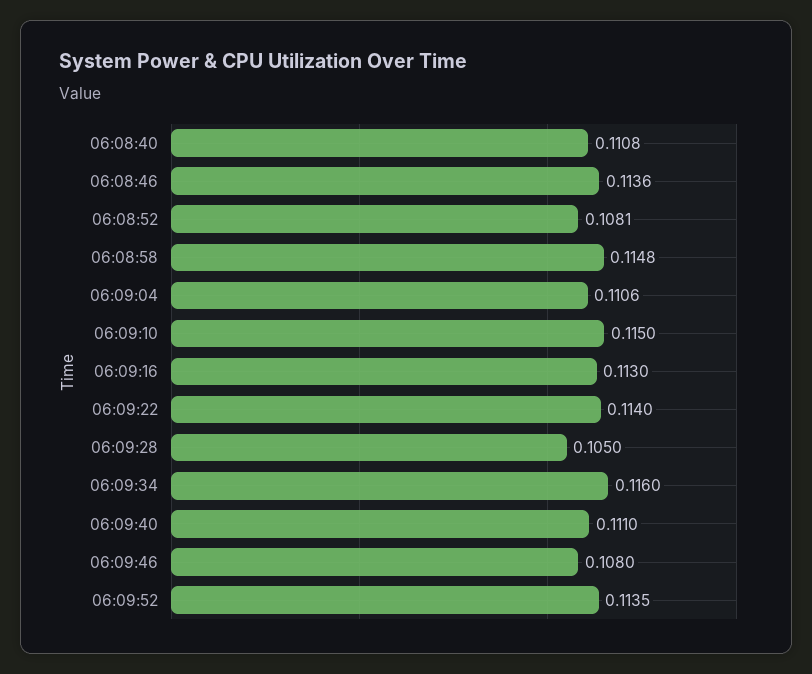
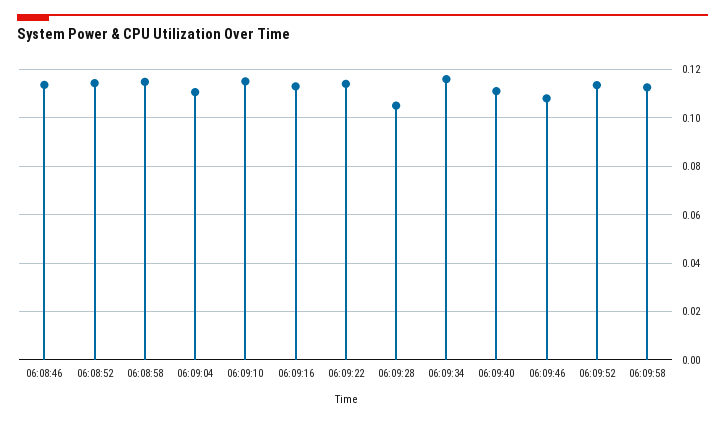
06:08:40: 0.1108 -> none
06:08:52: 0.1081 -> 0.115
06:09:58: none -> 0.1125

